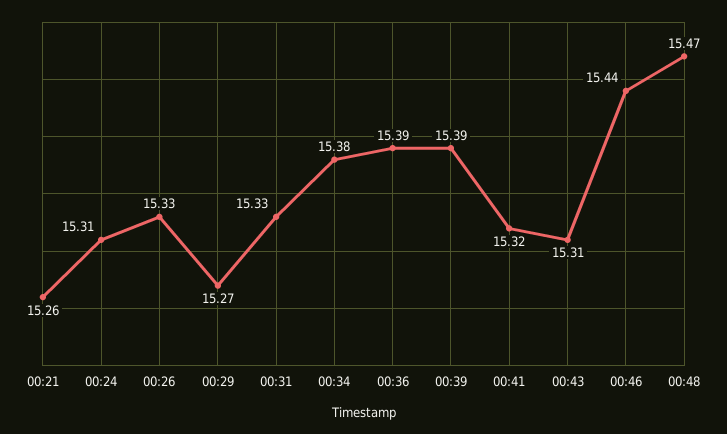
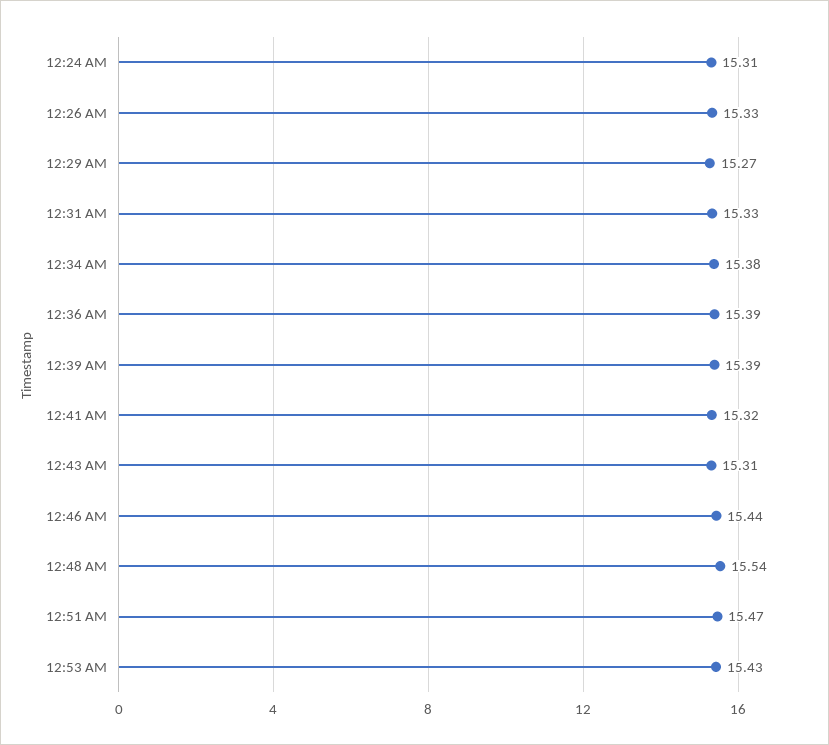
00:21: 15.26 -> none
00:48: 15.47 -> 15.54
12:51 AM: none -> 15.47
12:53 AM: none -> 15.43

